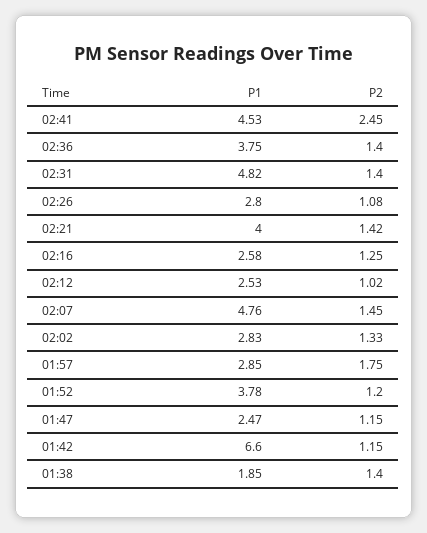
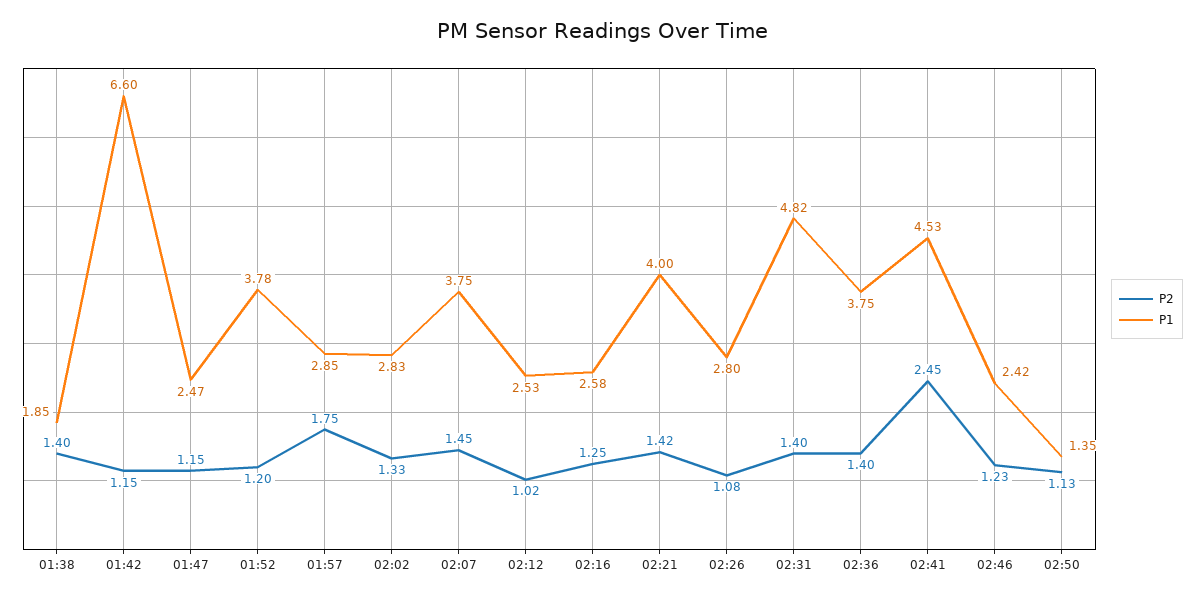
P1, 02:07: 4.76 -> 3.75
P2, 02:46: none -> 1.23
P1, 02:46: none -> 2.42
P2, 02:50: none -> 1.13
P1, 02:50: none -> 1.35

